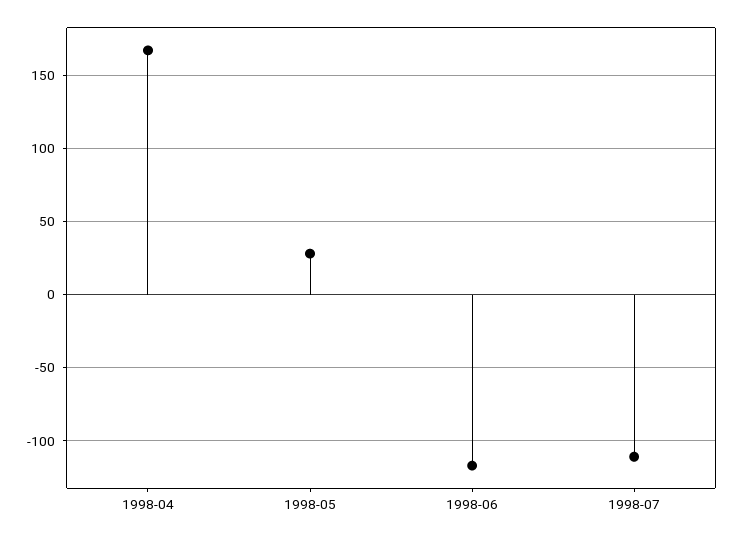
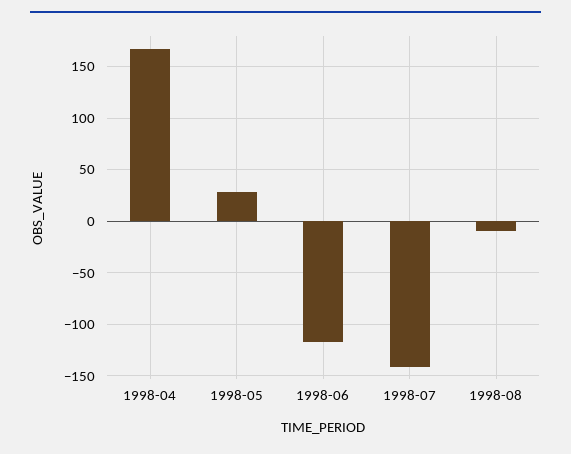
1998-07: -110 -> -140
1998-08: none -> -10

